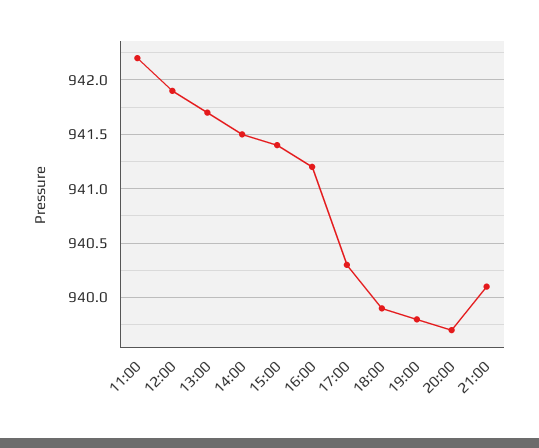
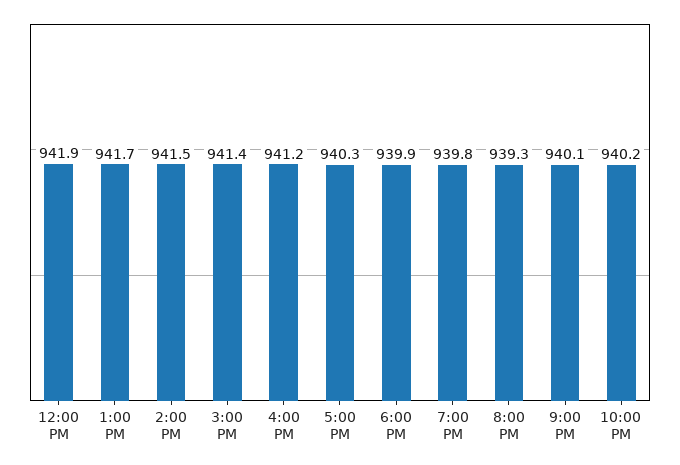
11:00: 942.2 -> none
20:00: 939.7 -> 939.3
10:00 PM: none -> 940.2

